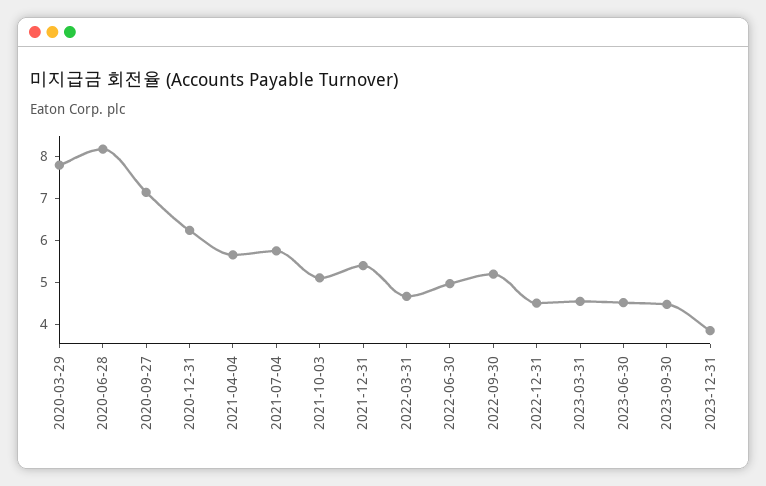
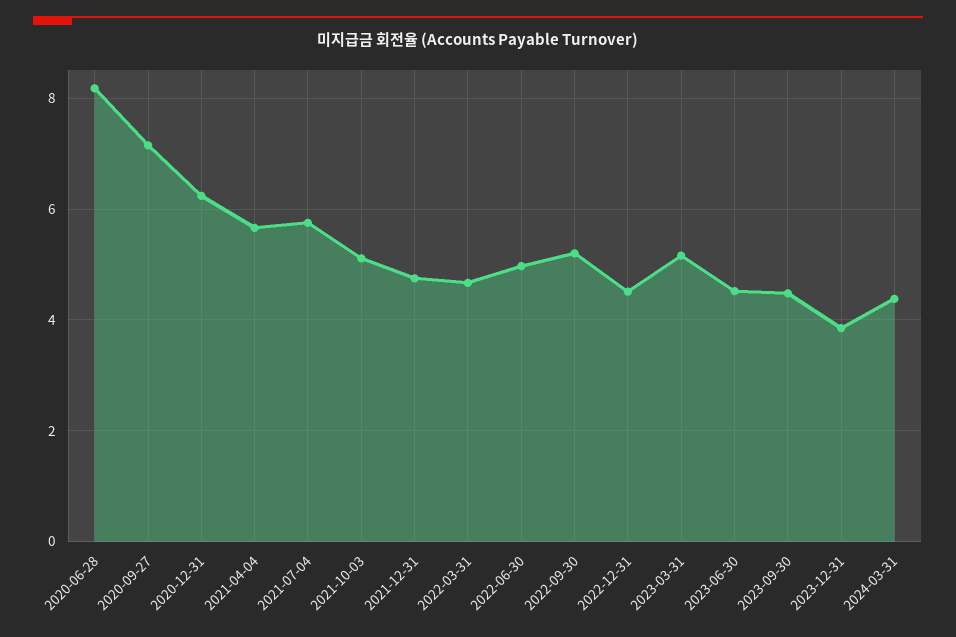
2020-03-29: 7.8 -> none
2021-12-31: 5.4 -> 4.8
2023-03-31: 4.6 -> 5.2
2024-03-31: none -> 4.4

